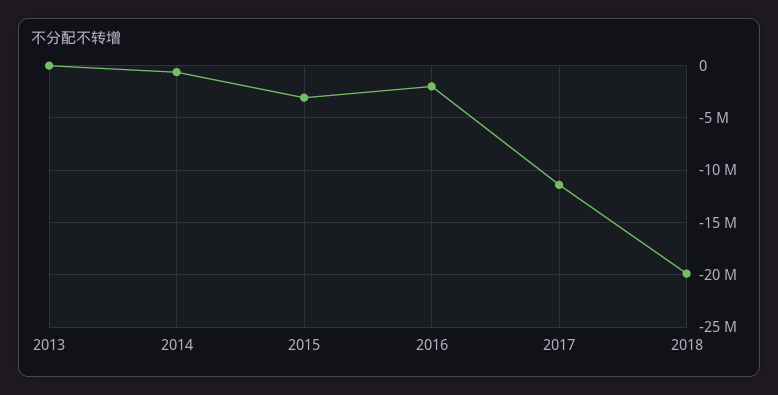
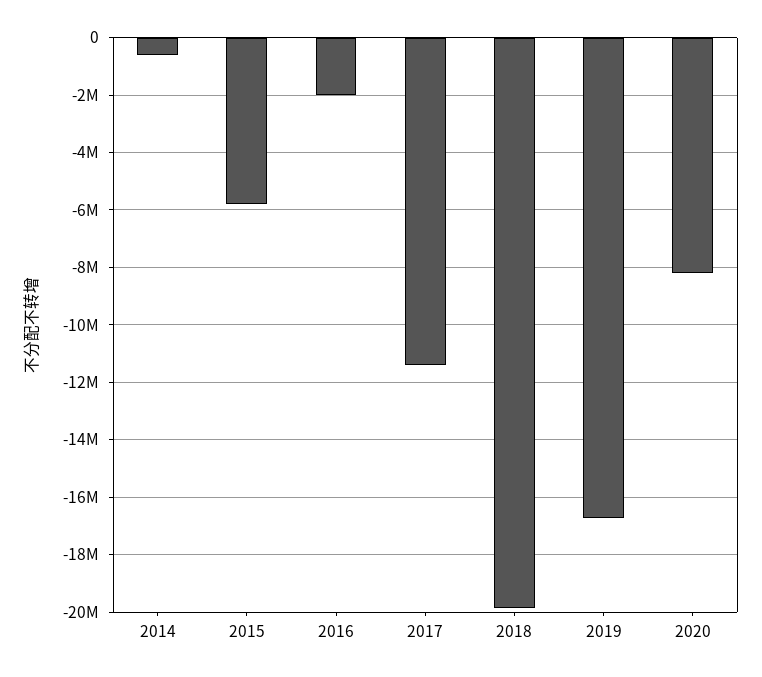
2013: 0 -> none
2015: -3000000 -> -5750000
2019: none -> -16750000
2020: none -> -8250000

